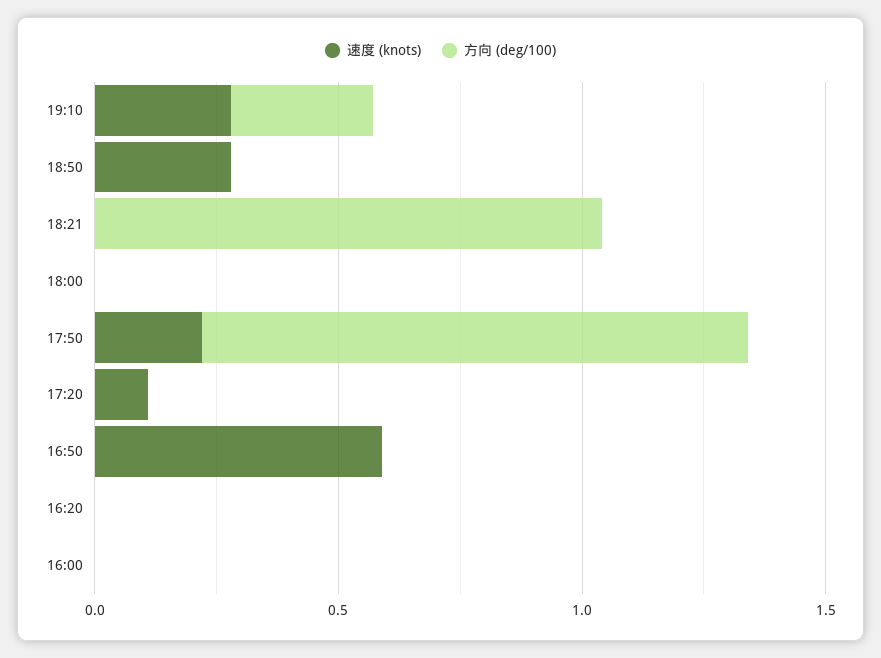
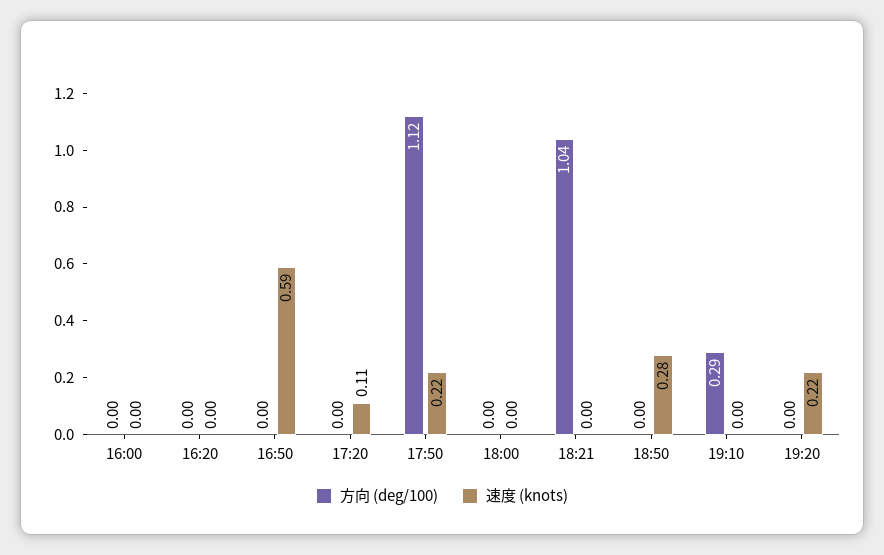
速度 (knots), 19:10: 0.3 -> 0
方向 (deg/100), 19:20: none -> 0
速度 (knots), 19:20: none -> 0.22

